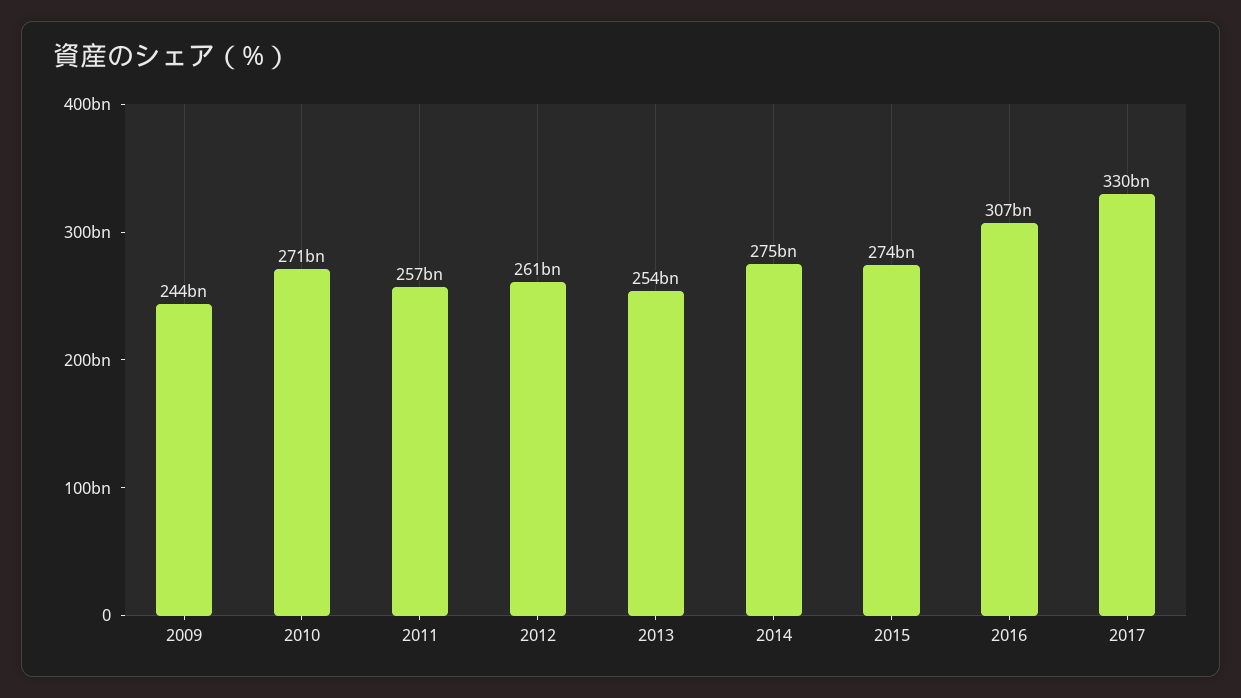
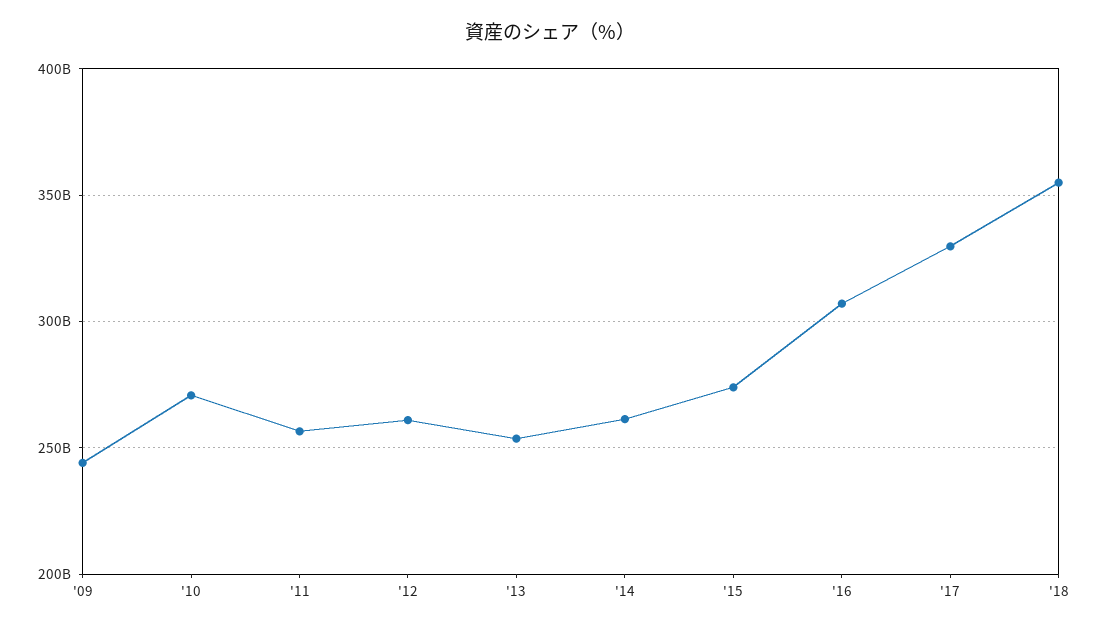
2014: 275000000000 -> 260000000000
'18: none -> 355000000000

